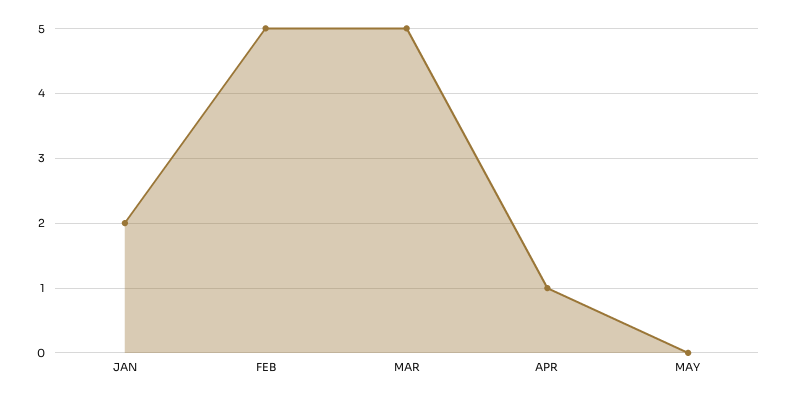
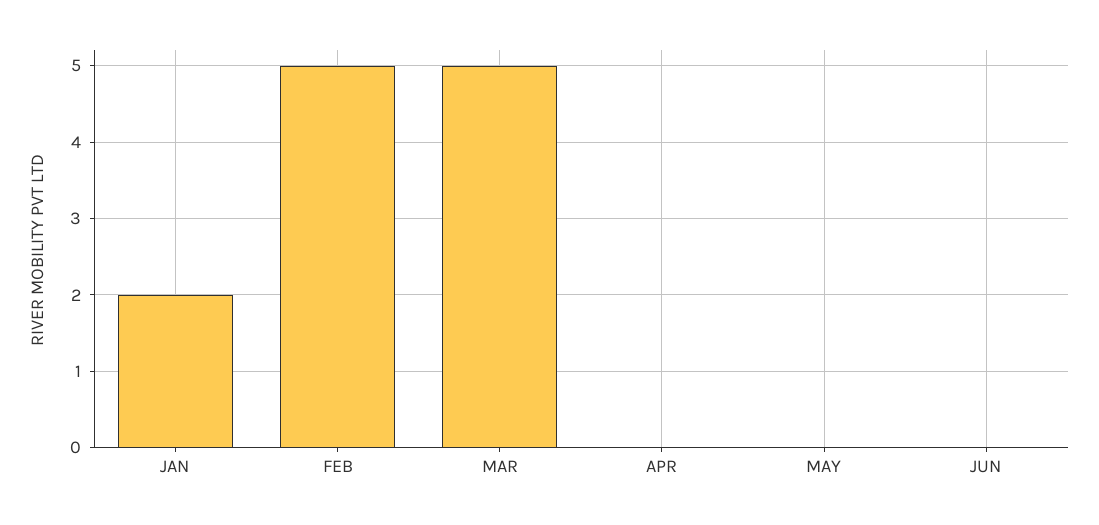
APR: 1 -> 0
JUN: none -> 0

